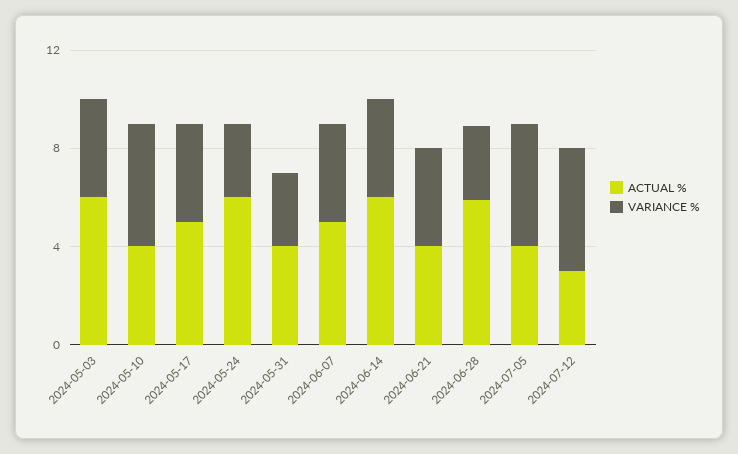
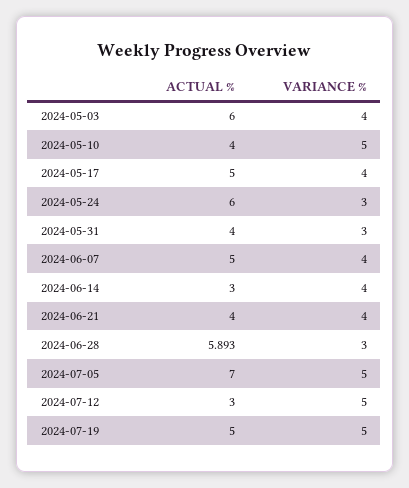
ACTUAL %, 2024-06-14: 6 -> 3
ACTUAL %, 2024-07-05: 4 -> 7
ACTUAL %, 2024-07-19: none -> 5
VARIANCE %, 2024-07-19: none -> 5

